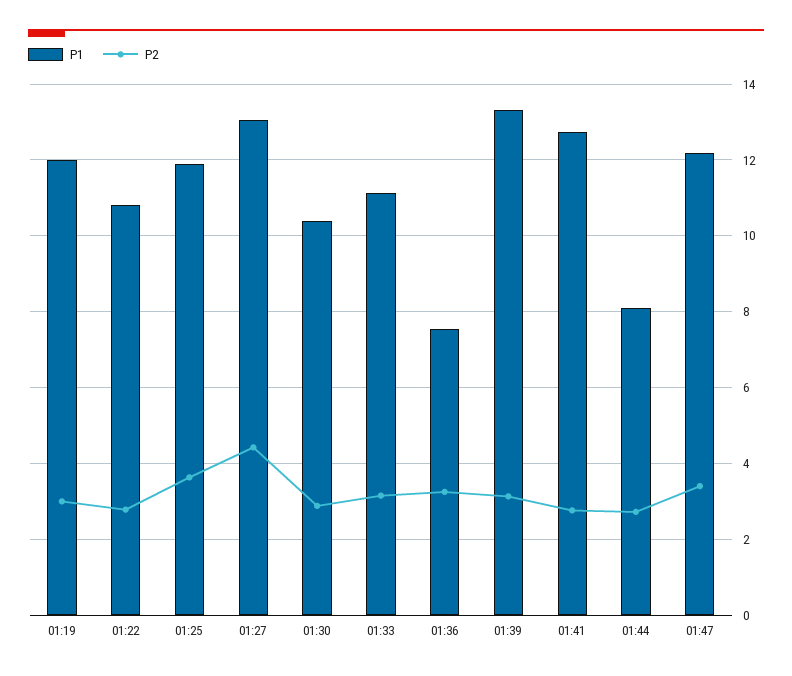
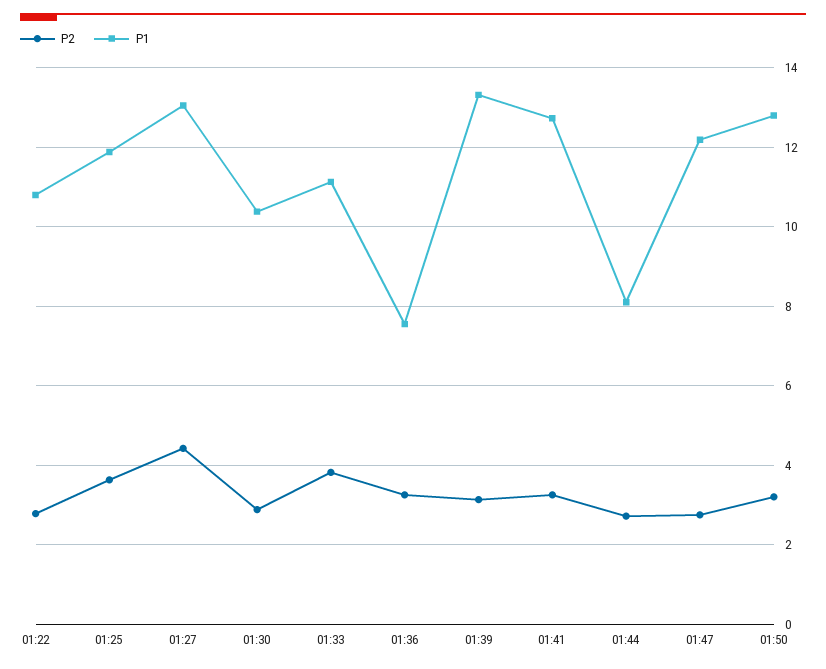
P1, 01:19: 12 -> none
P2, 01:19: 3 -> none
P2, 01:33: 3.2 -> 3.8
P2, 01:41: 2.8 -> 3.2
P2, 01:47: 3.4 -> 2.8
P2, 01:50: none -> 3.2
P1, 01:50: none -> 12.8

